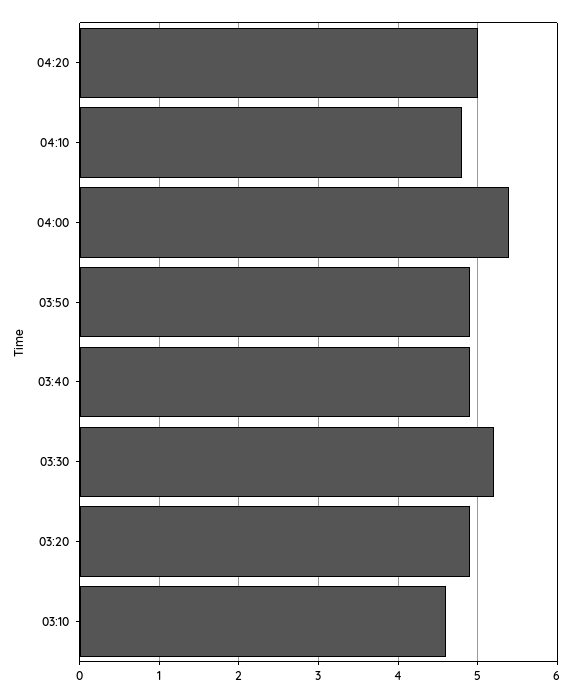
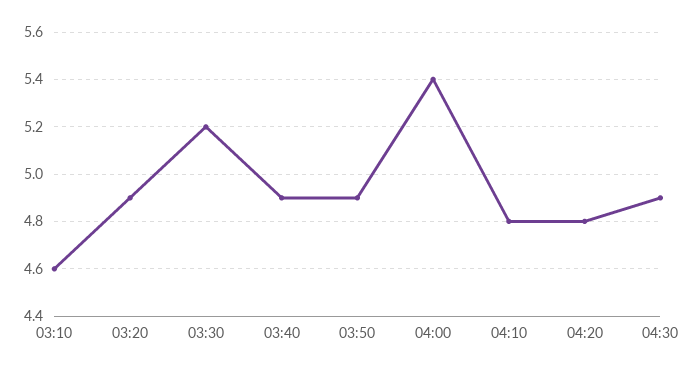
04:20: 5 -> 4.8
04:30: none -> 4.9

